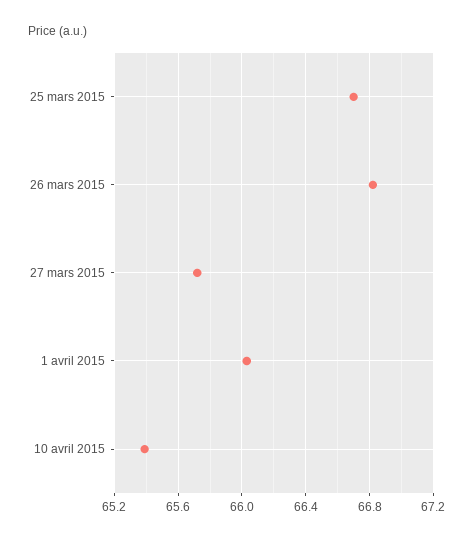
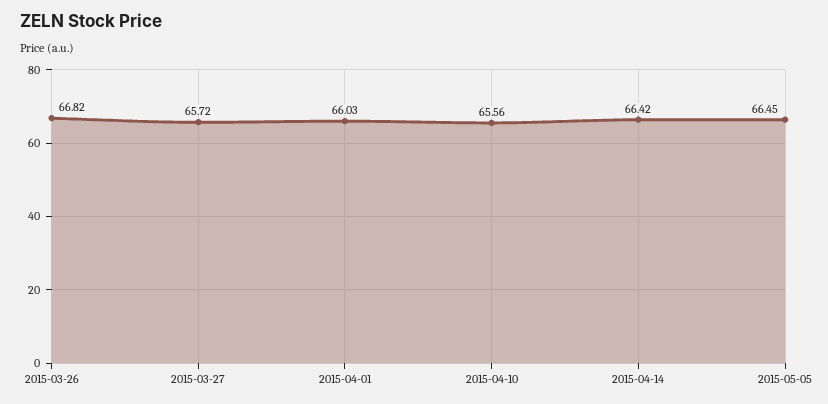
25 mars 2015: 66.7 -> none
10 avril 2015: 65.4 -> 65.56
2015-04-14: none -> 66.42
2015-05-05: none -> 66.45

